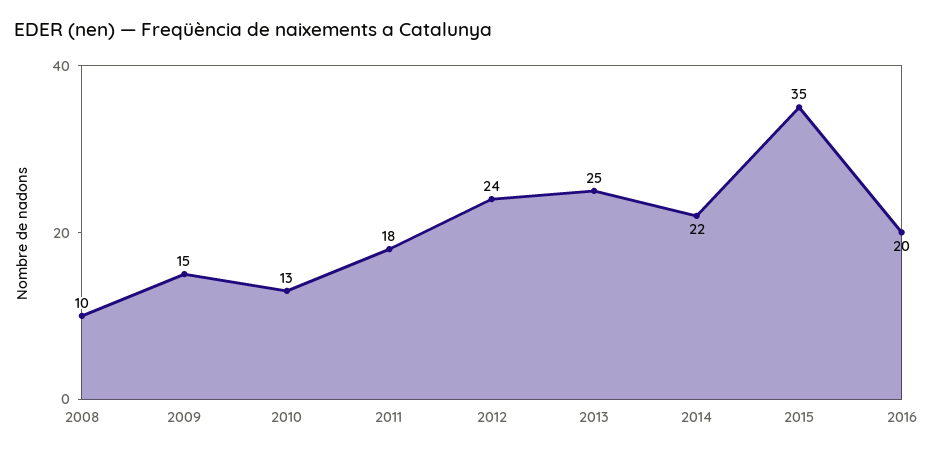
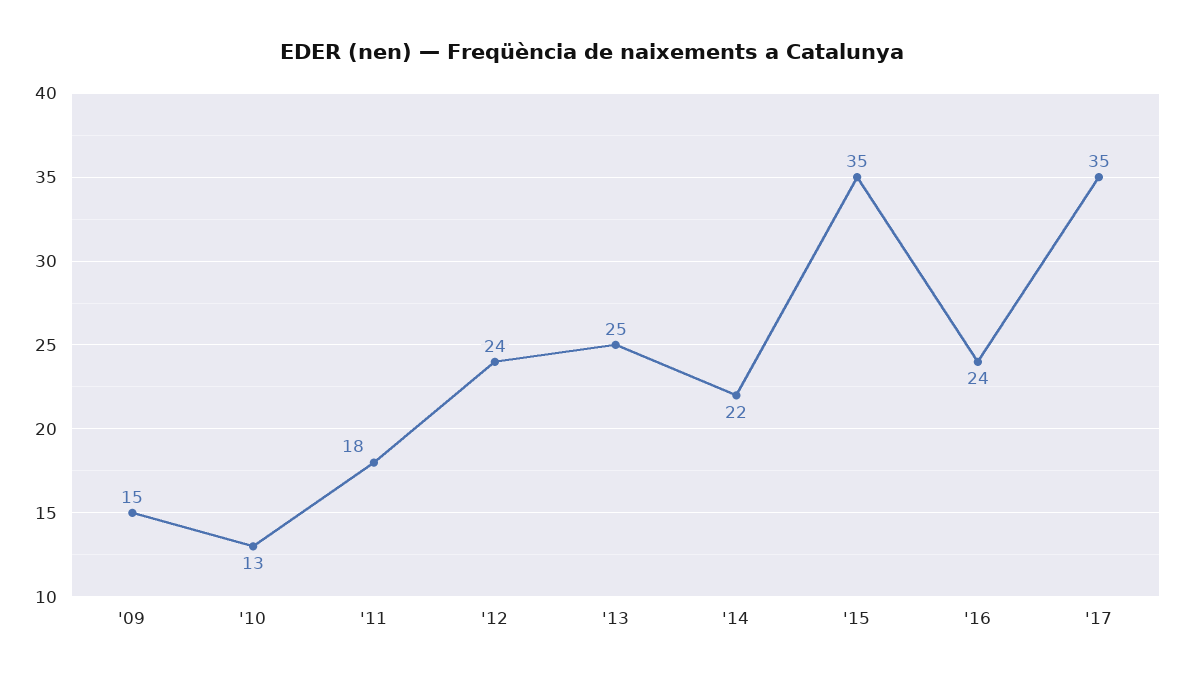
2008: 10 -> none
2016: 20 -> 24
'17: none -> 35

